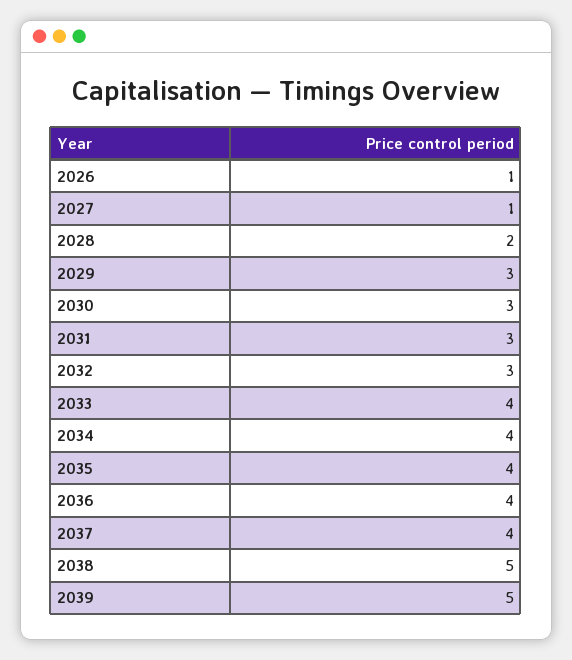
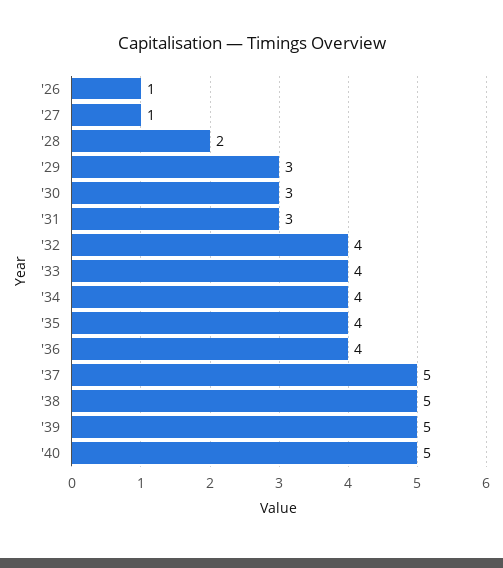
2032: 3 -> 4
2037: 4 -> 5
'40: none -> 5

